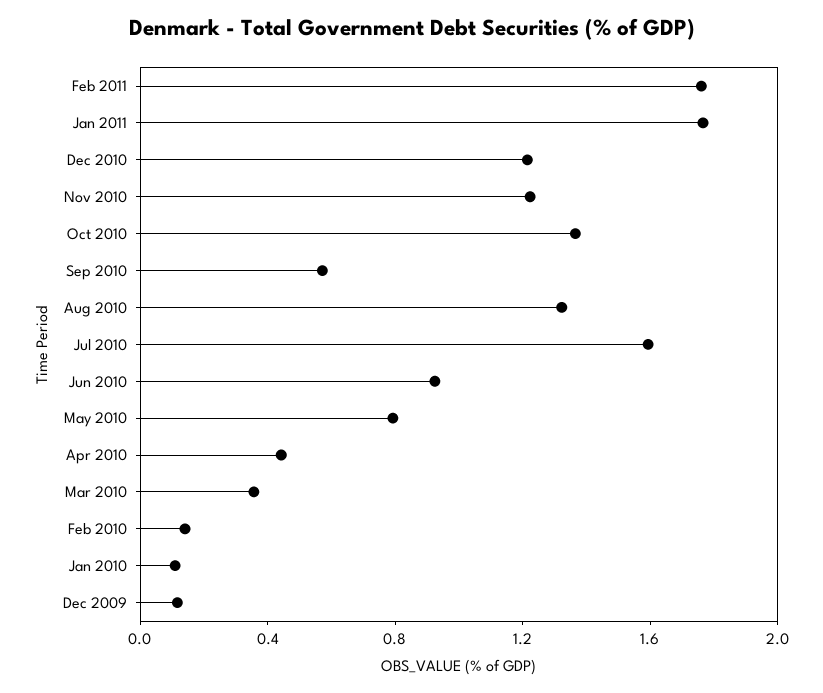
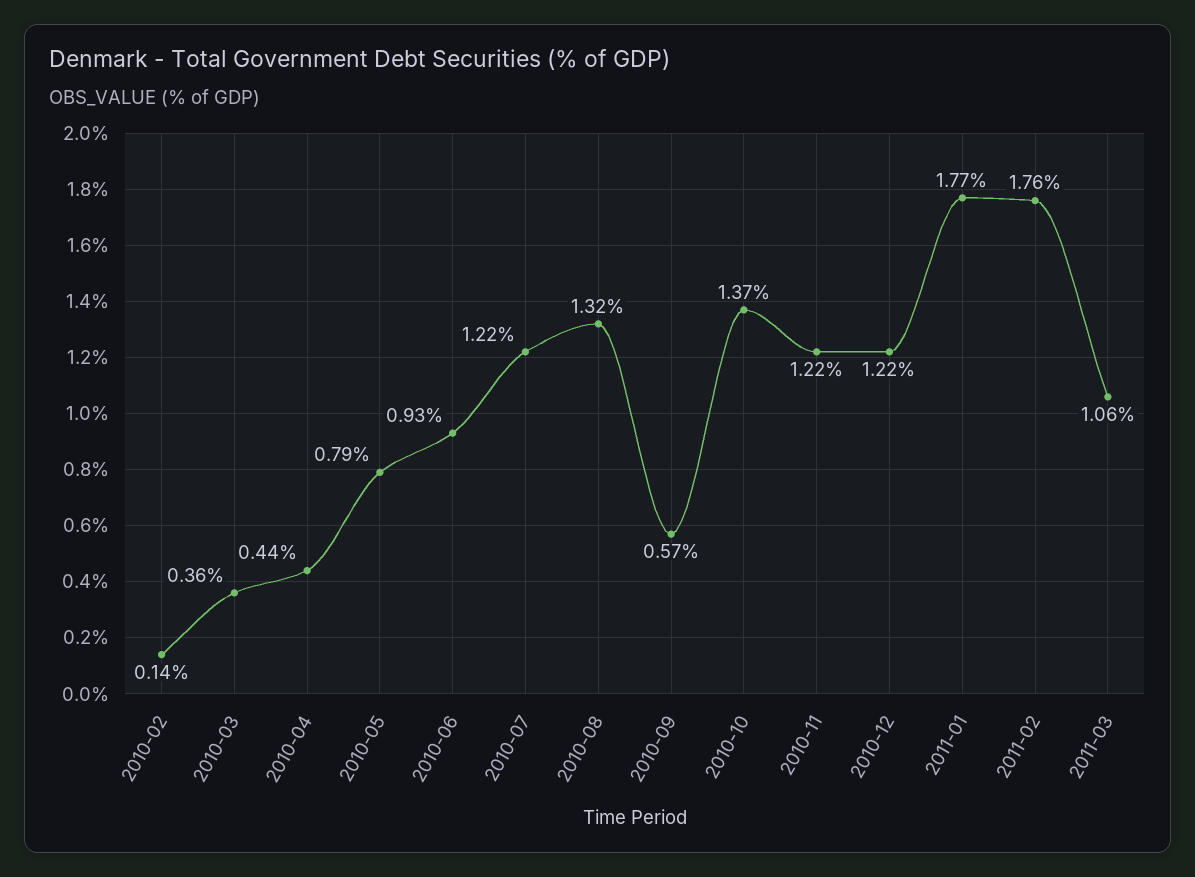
Jul 2010: 1.6 -> 1.22
Jan 2010: 0.1 -> none
Dec 2009: 0.1 -> none
2011-03: none -> 1.06

